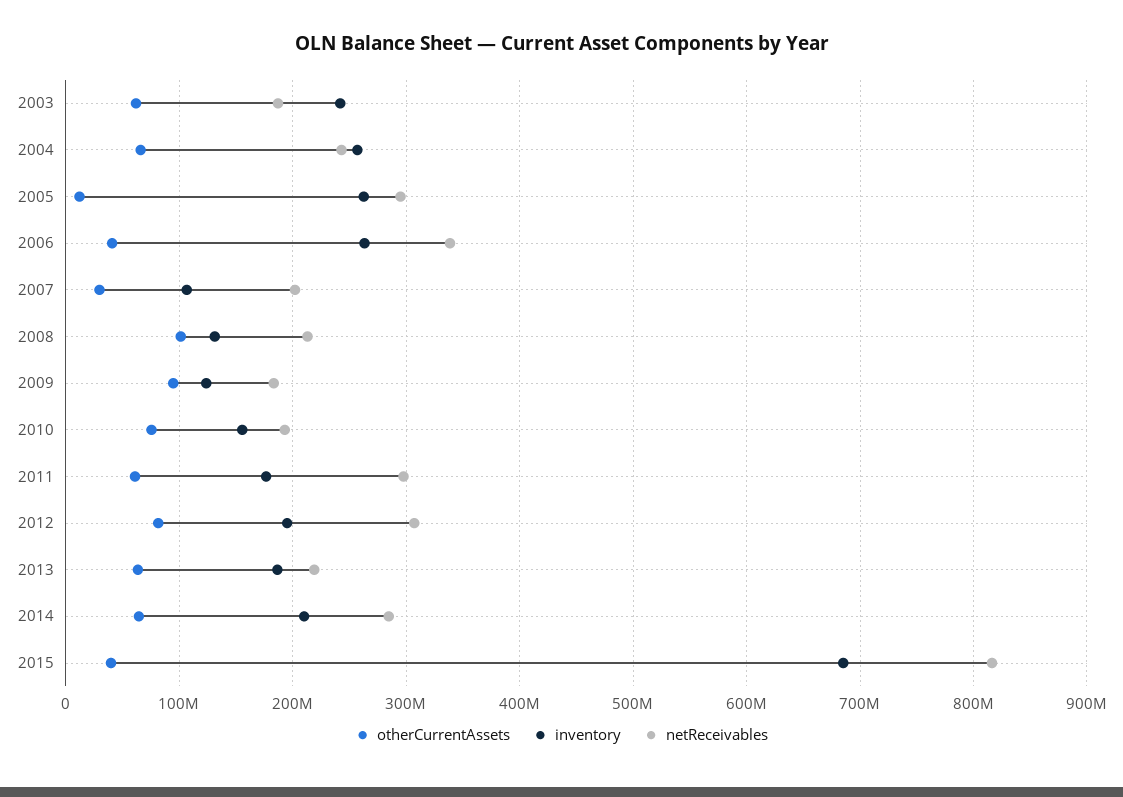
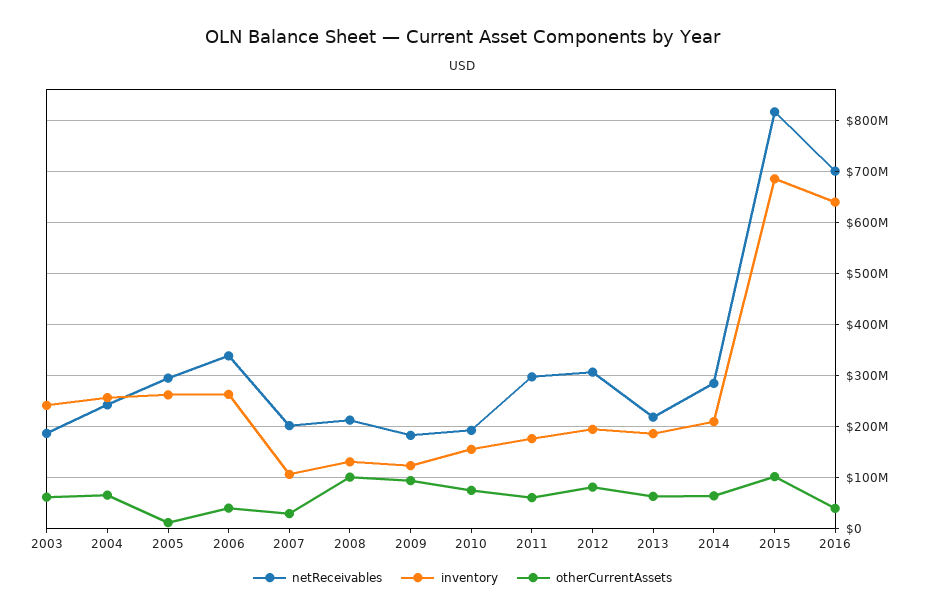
otherCurrentAssets, 2015: 40000000 -> 100000000
netReceivables, 2016: none -> 700000000
inventory, 2016: none -> 640000000
otherCurrentAssets, 2016: none -> 40000000

